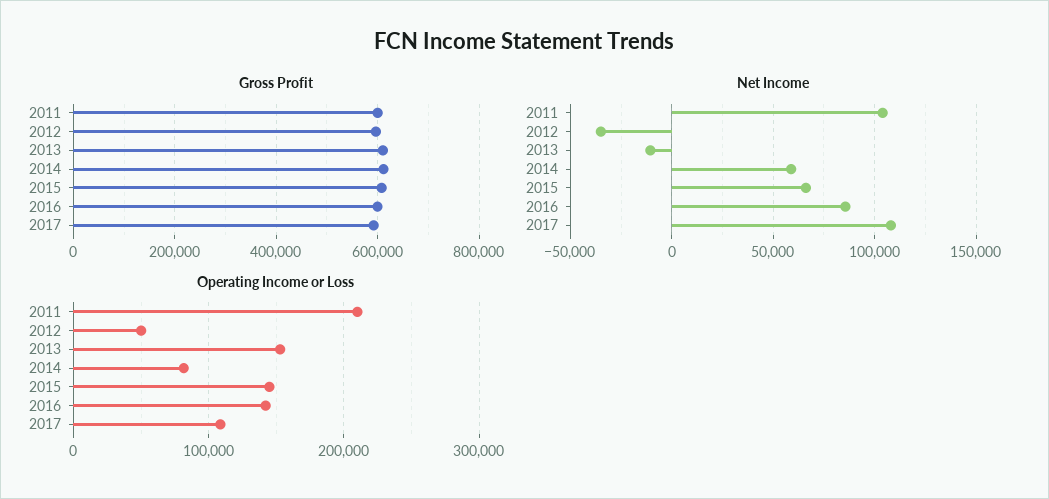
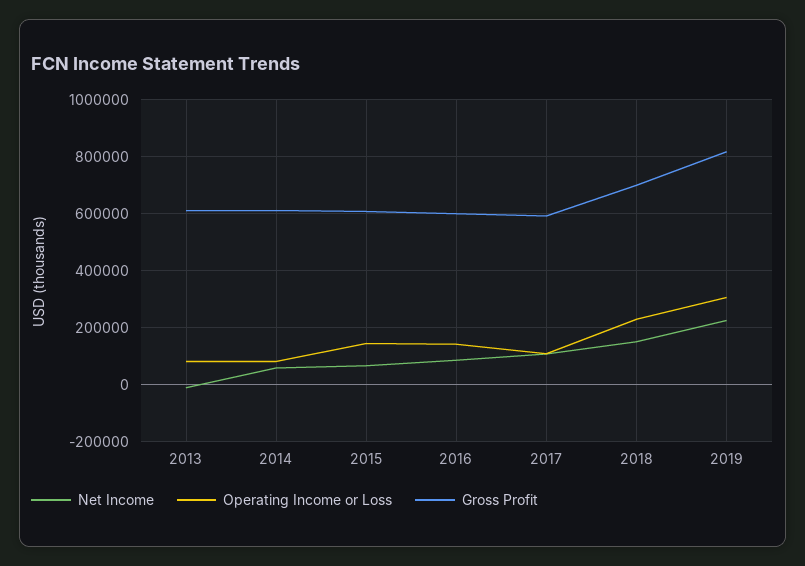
Gross Profit, 2011: 600000 -> none
Gross Profit, 2012: 600000 -> none
Net Income, 2011: 105000 -> none
Net Income, 2012: -35000 -> none
Operating Income or Loss, 2011: 210000 -> none
Operating Income or Loss, 2012: 50000 -> none
Operating Income or Loss, 2013: 150000 -> 75000
Net Income, 2018: none -> 150000
Operating Income or Loss, 2018: none -> 225000
Gross Profit, 2018: none -> 700000
Net Income, 2019: none -> 225000
Operating Income or Loss, 2019: none -> 300000
Gross Profit, 2019: none -> 825000

